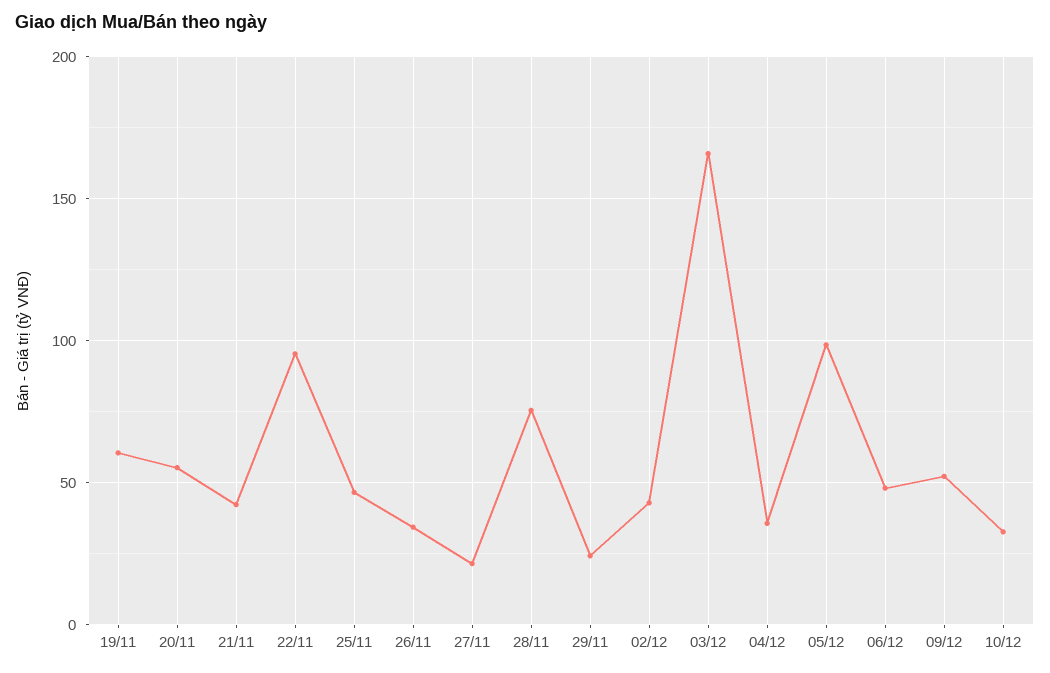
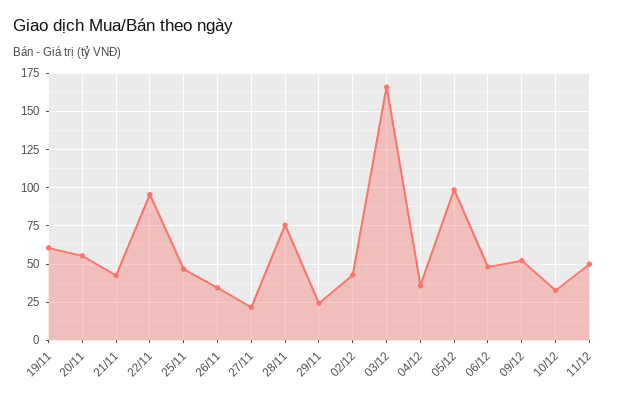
11/12: none -> 50

